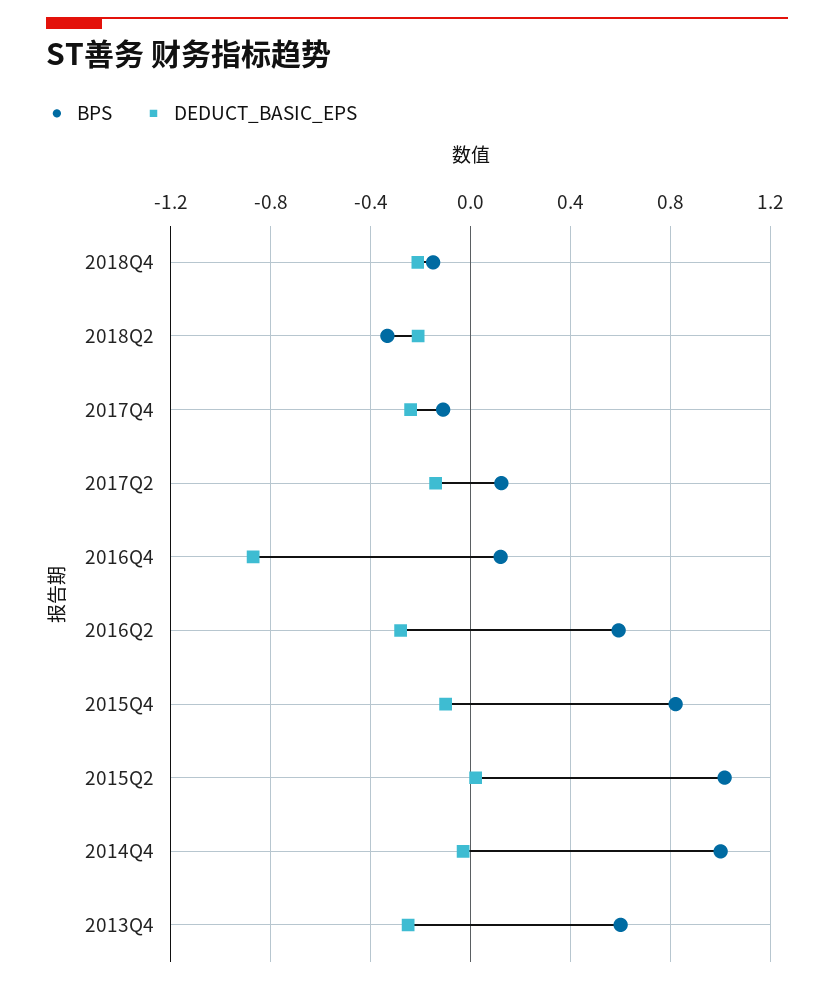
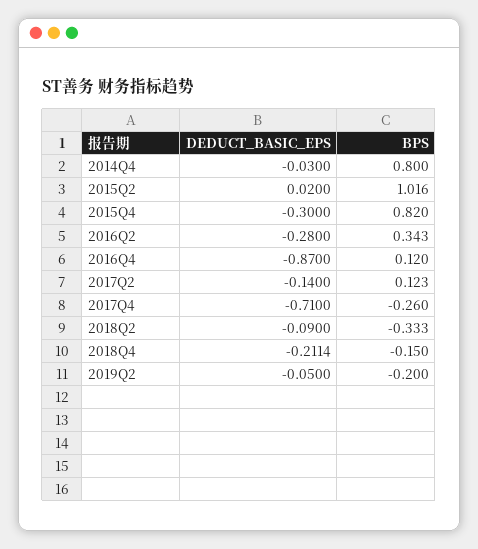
DEDUCT_BASIC_EPS, 2018Q2: -0.2 -> -0.09
BPS, 2017Q4: -0.1 -> -0.26
DEDUCT_BASIC_EPS, 2017Q4: -0.25 -> -0.71
BPS, 2016Q2: 0.6 -> 0.343
DEDUCT_BASIC_EPS, 2015Q4: -0.1 -> -0.3
BPS, 2014Q4: 1 -> 0.8
BPS, 2013Q4: 0.6 -> none
DEDUCT_BASIC_EPS, 2013Q4: -0.25 -> none
DEDUCT_BASIC_EPS, 2019Q2: none -> -0.05
BPS, 2019Q2: none -> -0.2

